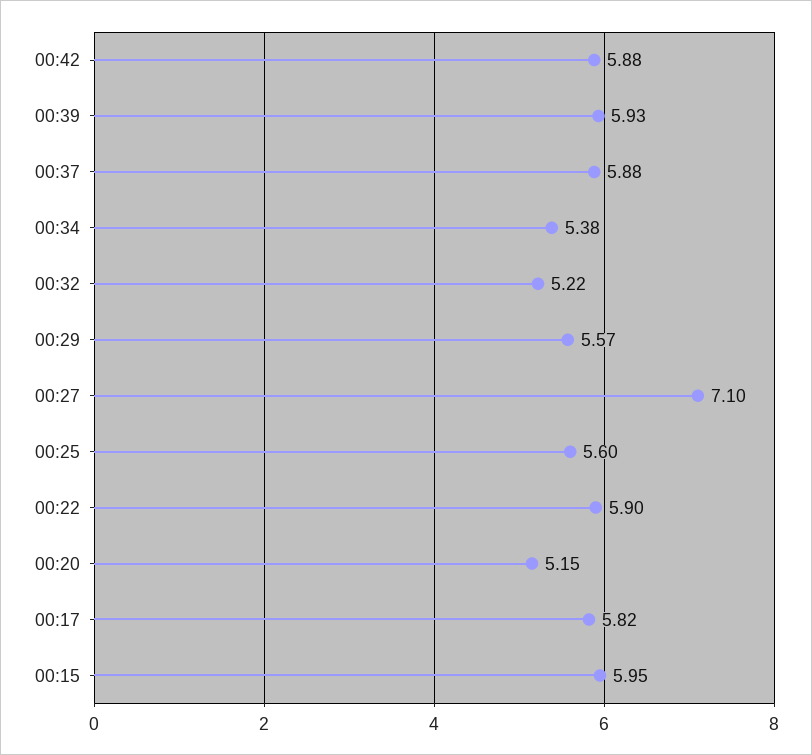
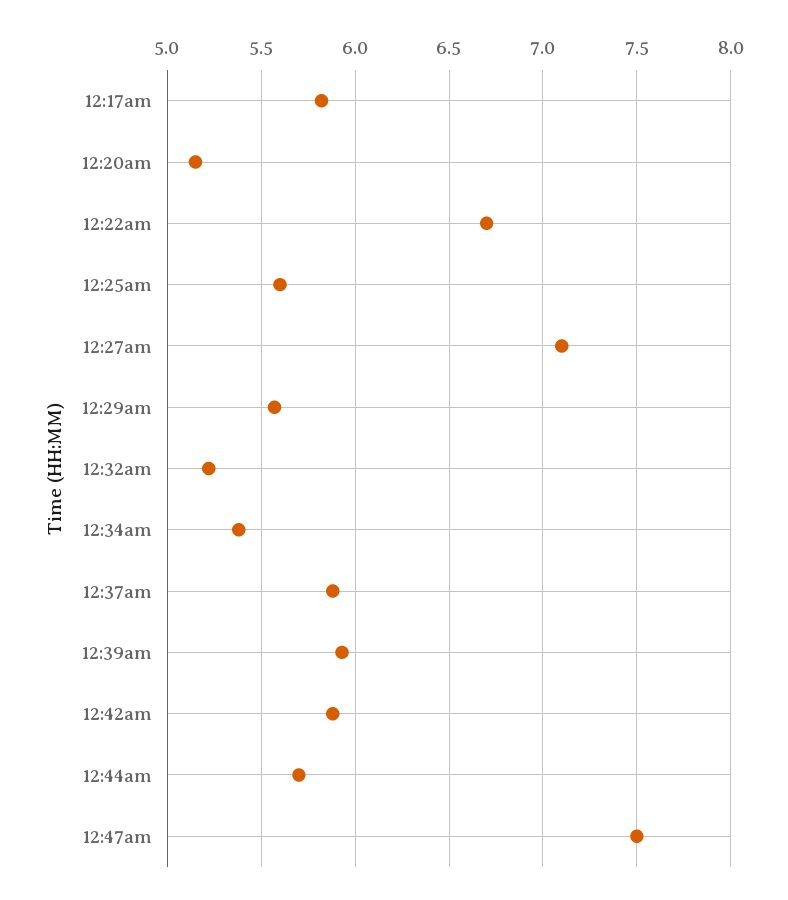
00:22: 5.9 -> 6.7
00:15: 5.95 -> none
12:44am: none -> 5.7
12:47am: none -> 7.5

